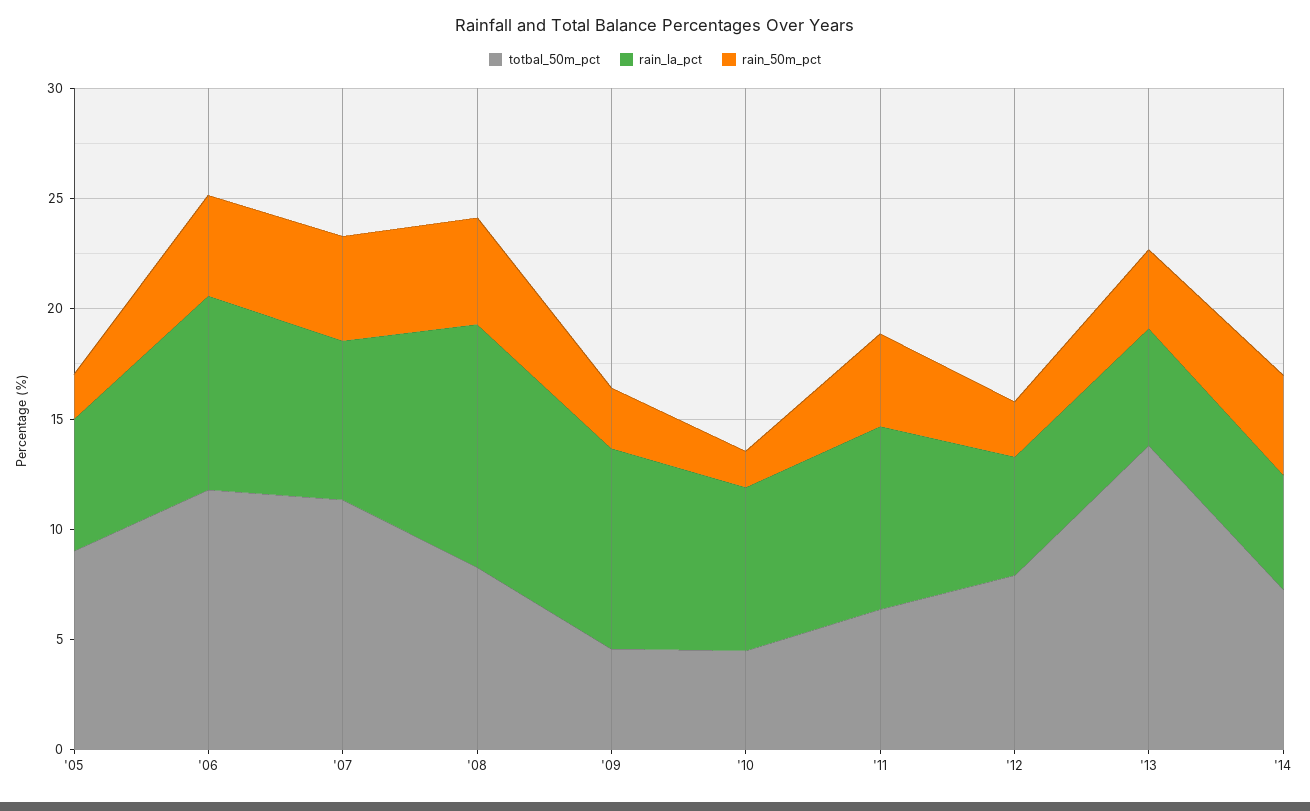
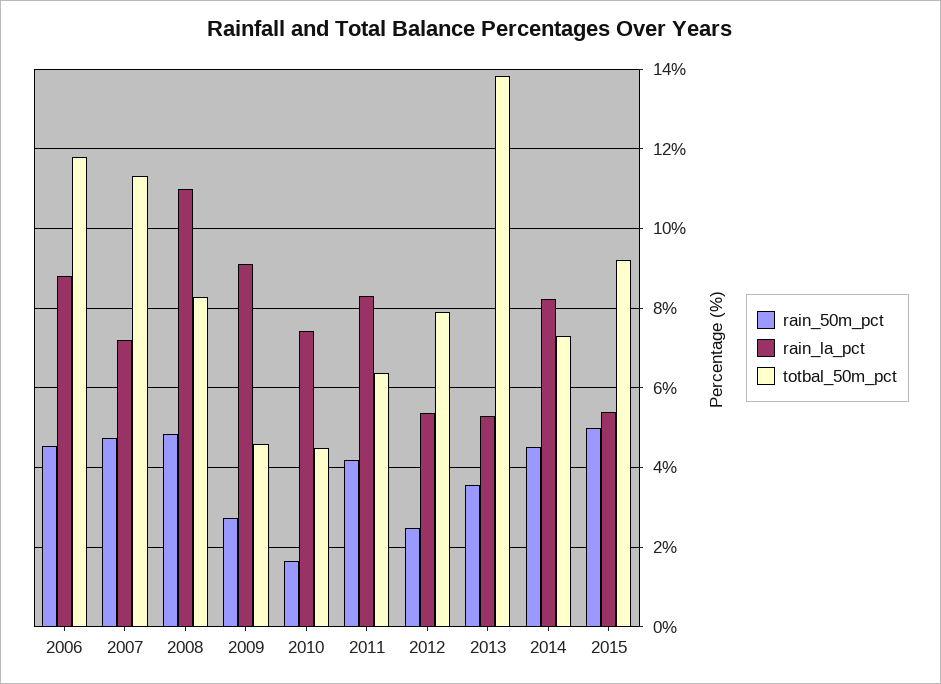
totbal_50m_pct, '05: 9 -> none
rain_la_pct, '05: 6 -> none
rain_50m_pct, '05: 2 -> none
rain_la_pct, '14: 5 -> 8.2
rain_50m_pct, 2015: none -> 5
rain_la_pct, 2015: none -> 5.4
totbal_50m_pct, 2015: none -> 9.2

